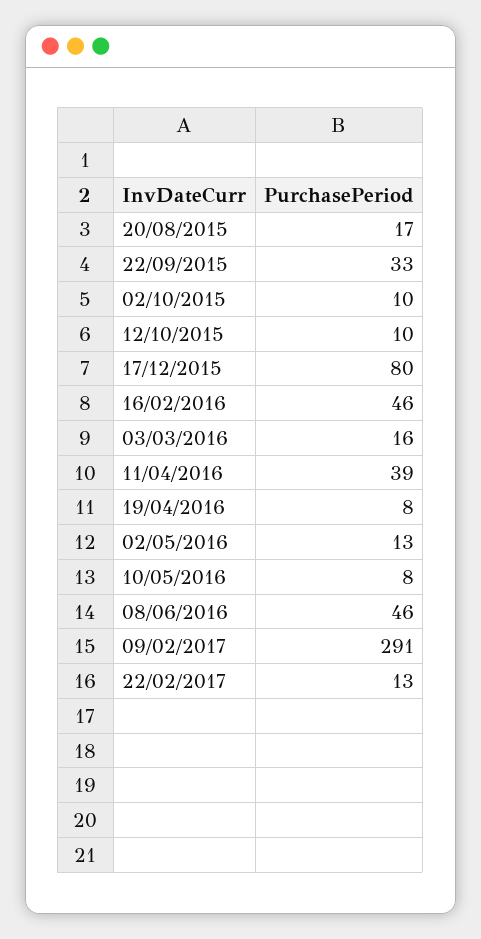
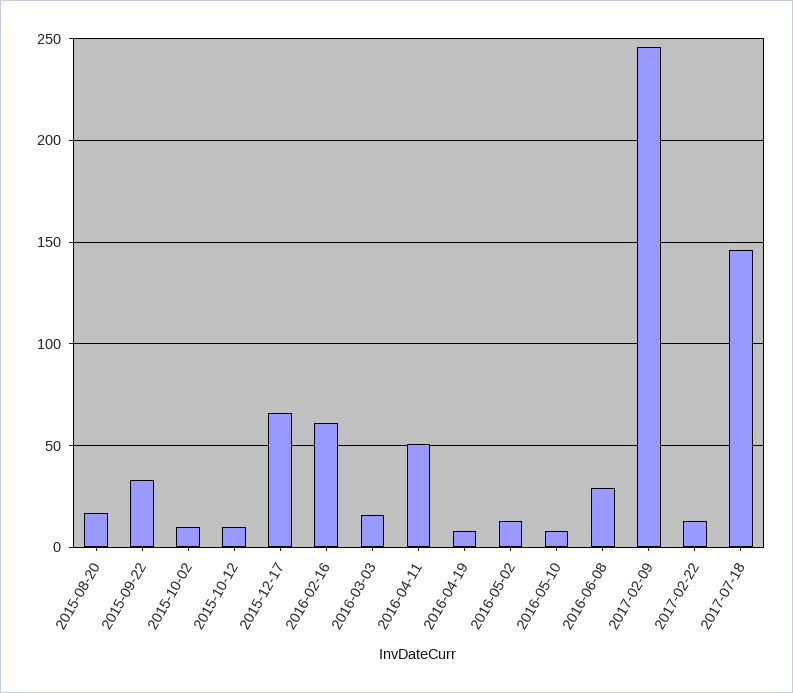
17/12/2015: 80 -> 65
16/02/2016: 46 -> 60
11/04/2016: 39 -> 50
08/06/2016: 46 -> 30
09/02/2017: 291 -> 245
2017-07-18: none -> 145

